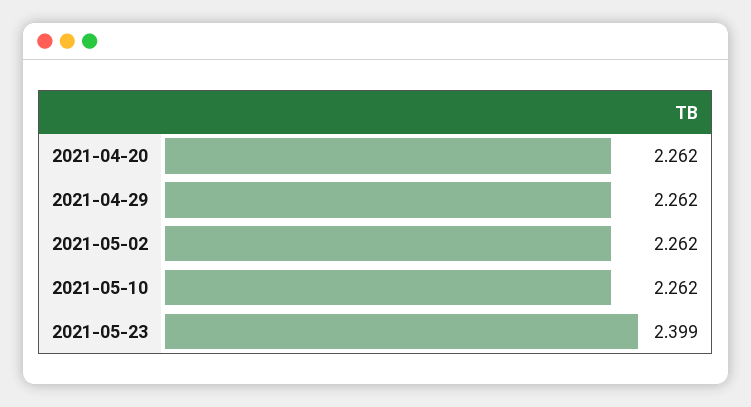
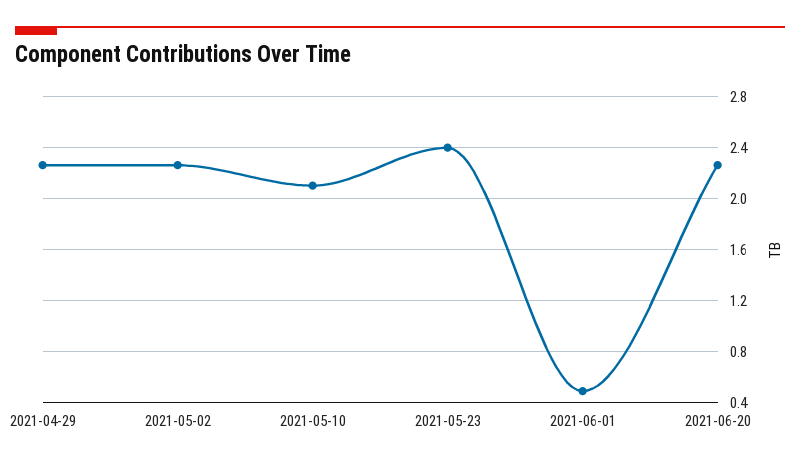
2021-04-20: 2.262 -> none
2021-05-10: 2.262 -> 2.1
2021-06-01: none -> 0.5
2021-06-20: none -> 2.25

